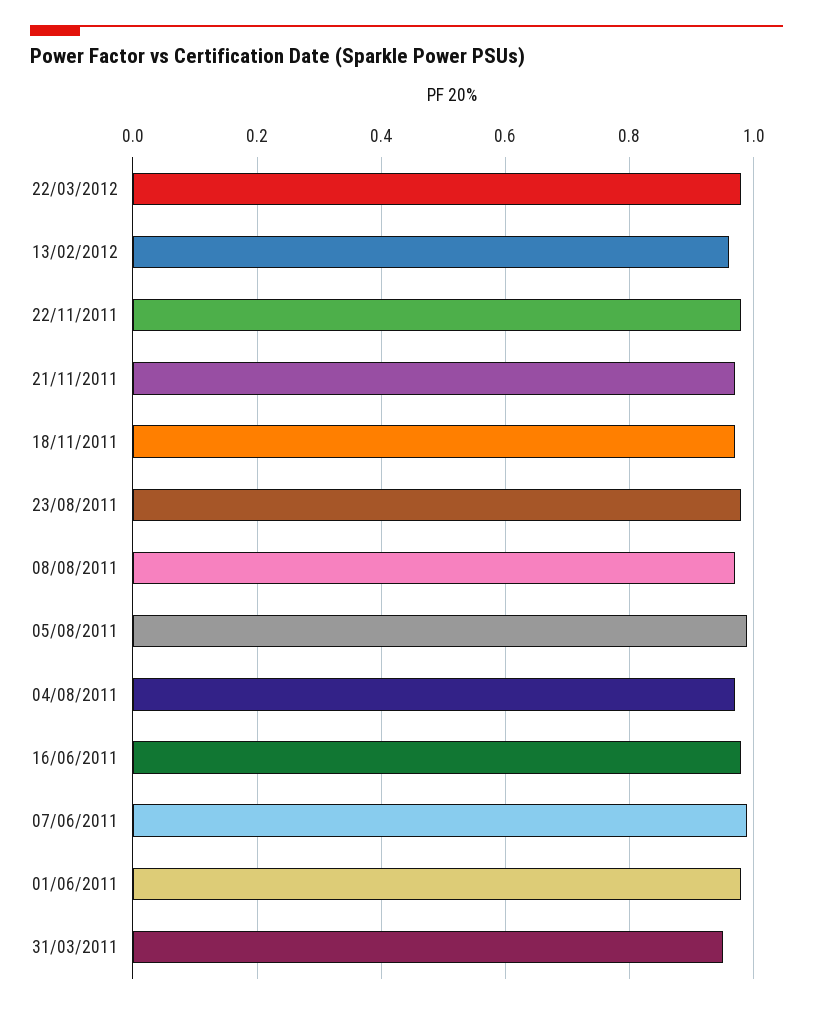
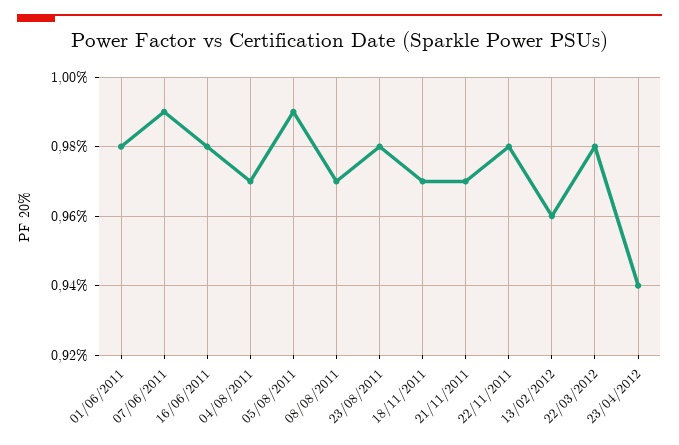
31/03/2011: 0.95 -> none
23/04/2012: none -> 0.94

